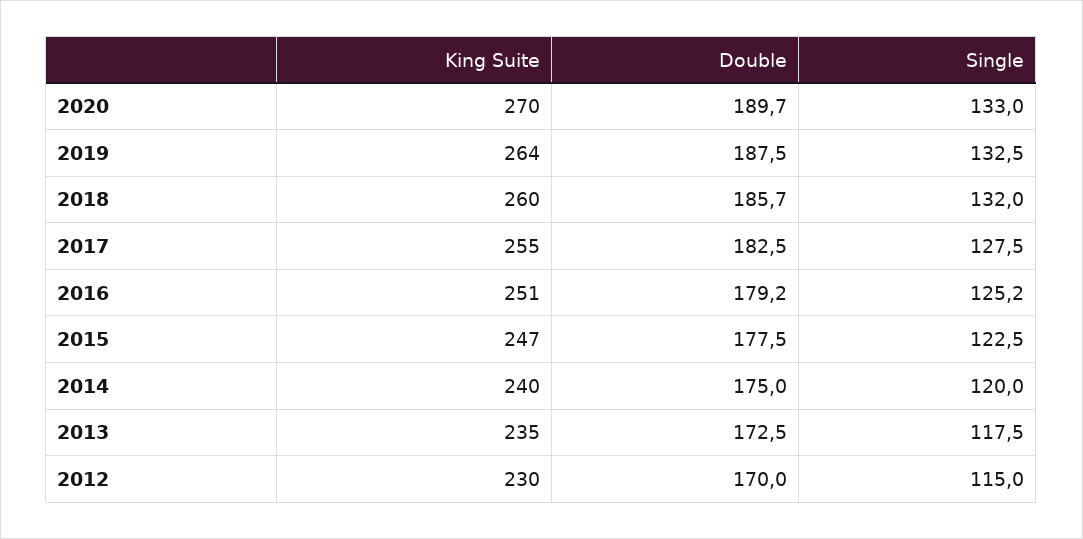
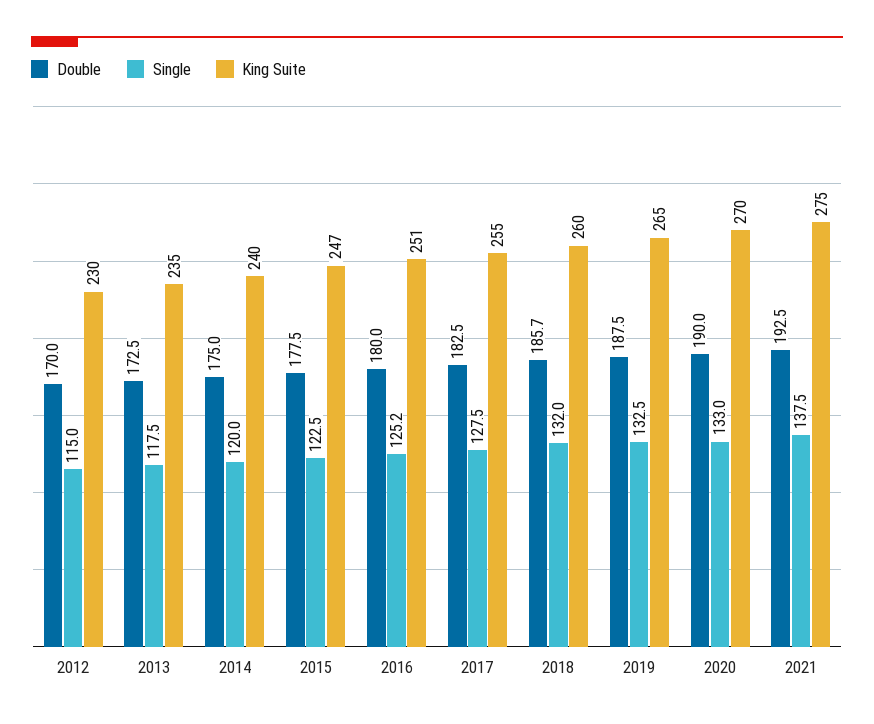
Double, 2020: 189.7 -> 190
King Suite, 2019: 264 -> 265
Double, 2016: 179.2 -> 180
Double, 2021: none -> 192.5
Single, 2021: none -> 137.5
King Suite, 2021: none -> 275

